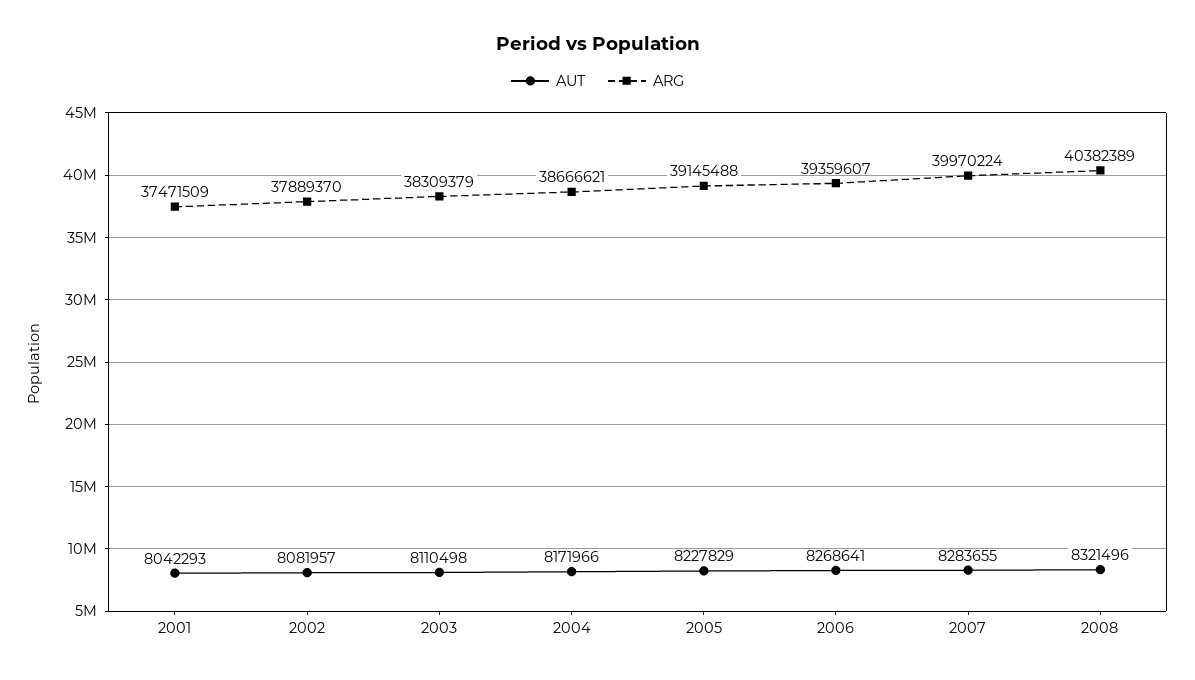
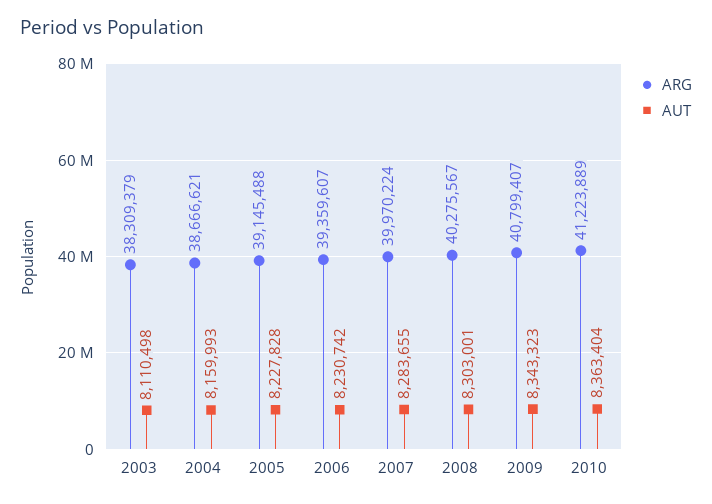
AUT, 2001: 8042293 -> none
ARG, 2001: 37471509 -> none
AUT, 2002: 8081957 -> none
ARG, 2002: 37889370 -> none
AUT, 2004: 8171966 -> 8159993
AUT, 2005: 8227829 -> 8227828
AUT, 2006: 8268641 -> 8230742
AUT, 2008: 8321496 -> 8303001
ARG, 2008: 40382389 -> 40275567
ARG, 2009: none -> 40799407
AUT, 2009: none -> 8343323
ARG, 2010: none -> 41223889
AUT, 2010: none -> 8363404

